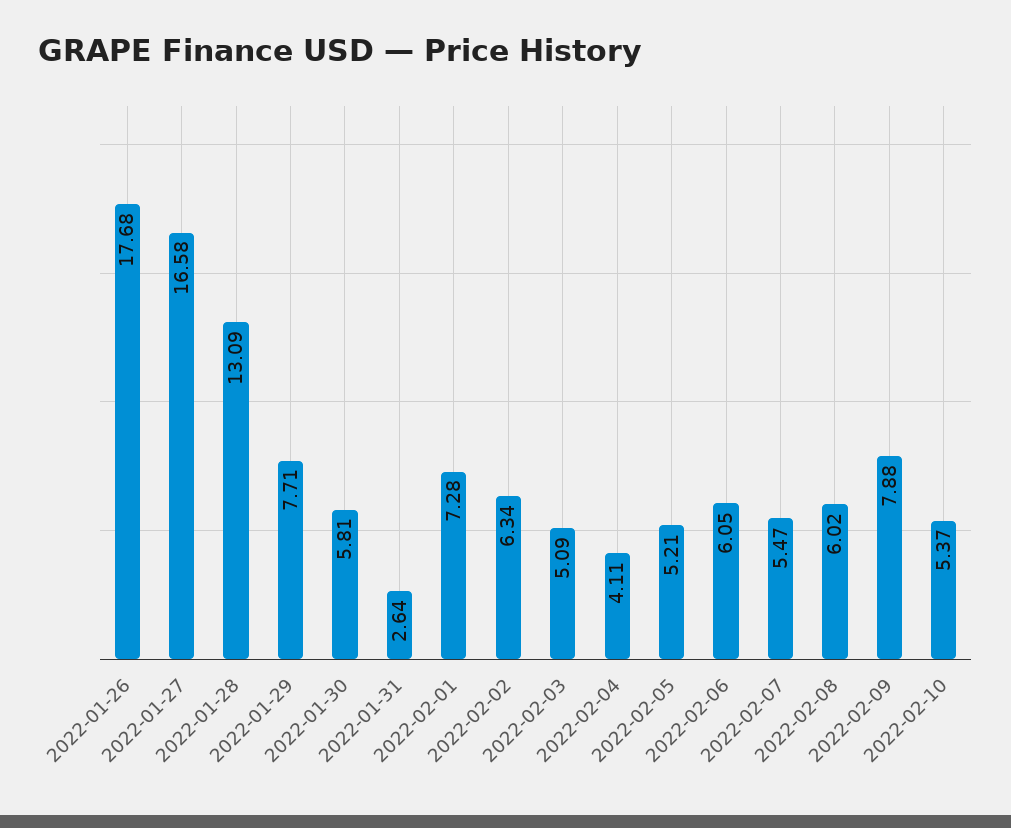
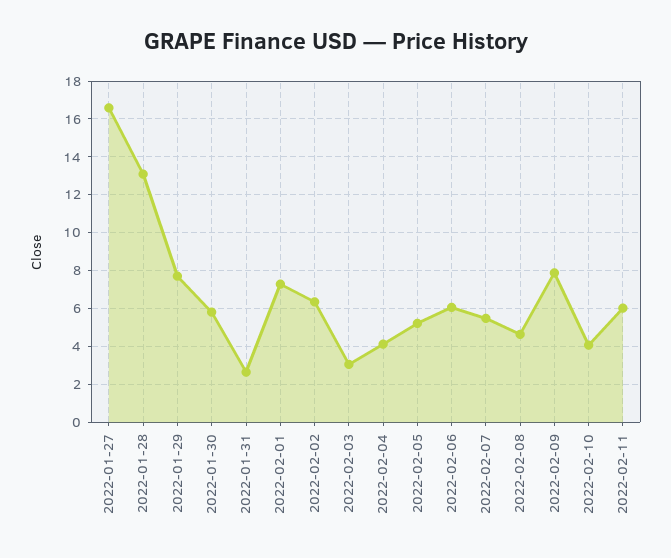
2022-01-26: 17.68 -> none
2022-02-03: 5.09 -> 3
2022-02-08: 6.02 -> 4.5
2022-02-10: 5.37 -> 4
2022-02-11: none -> 6

